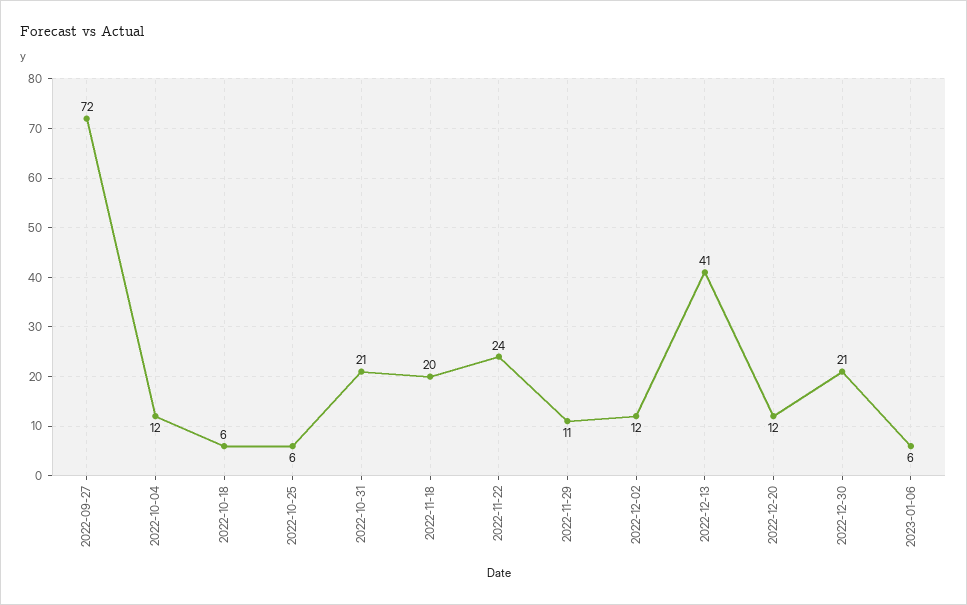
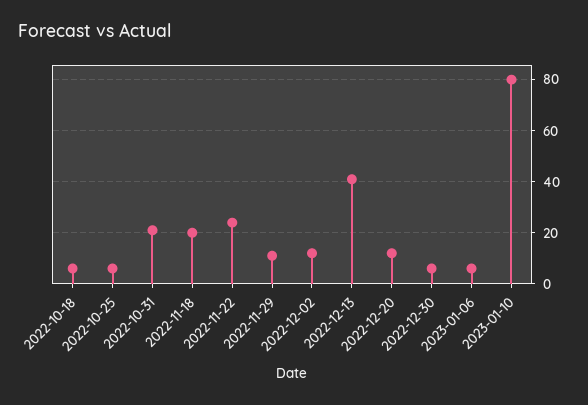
2022-09-27: 72 -> none
2022-10-04: 12 -> none
2022-12-30: 21 -> 5
2023-01-10: none -> 80

